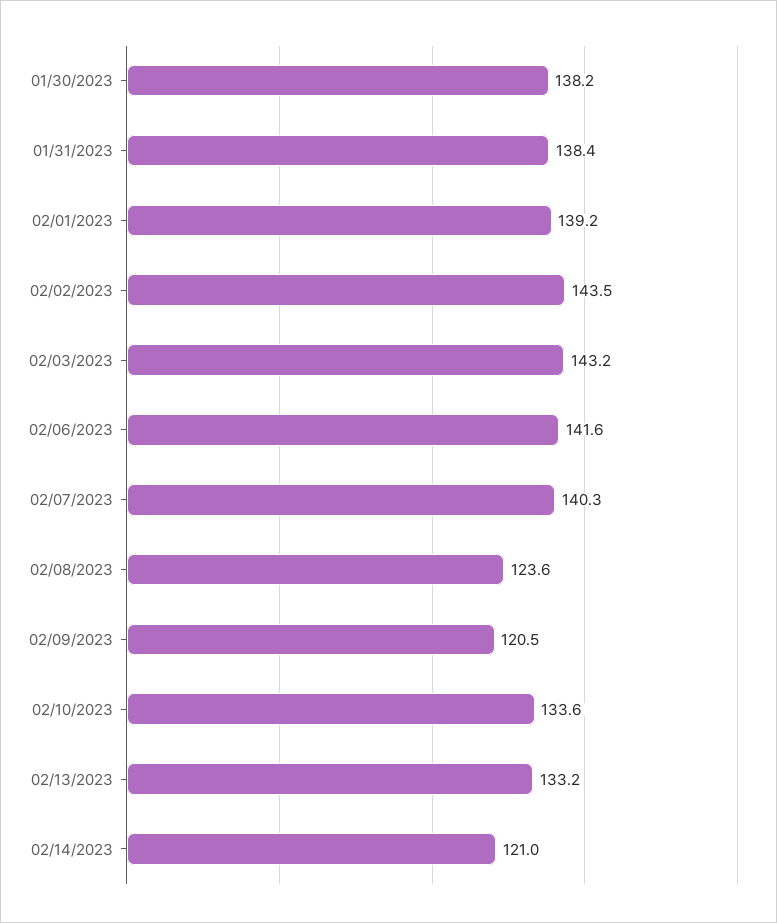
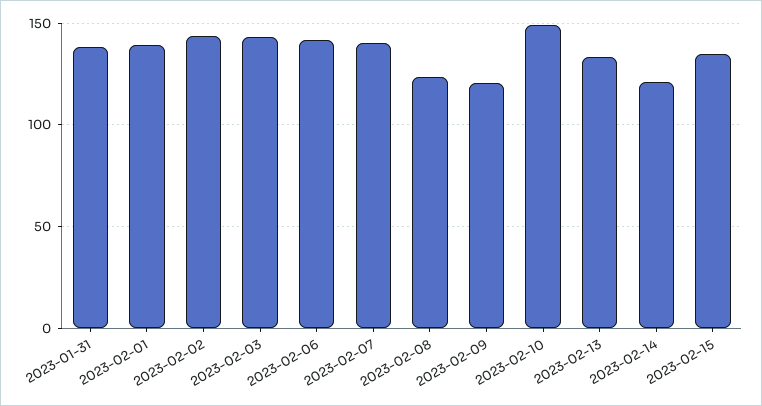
01/30/2023: 138.2 -> none
02/10/2023: 133.6 -> 150
2023-02-15: none -> 135

